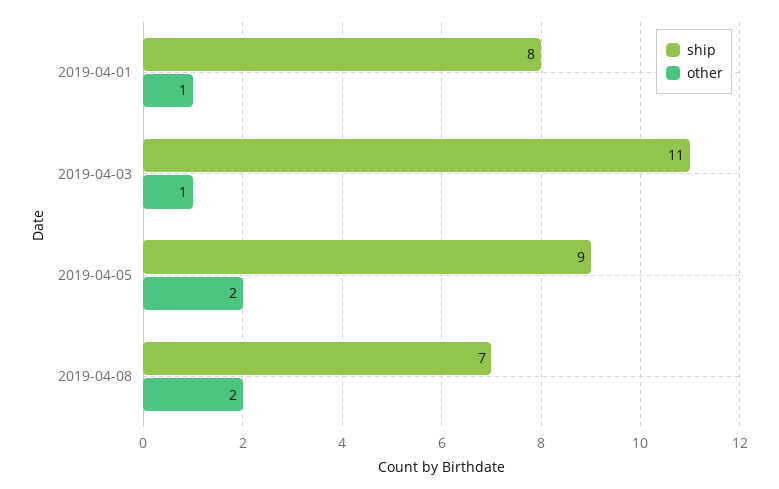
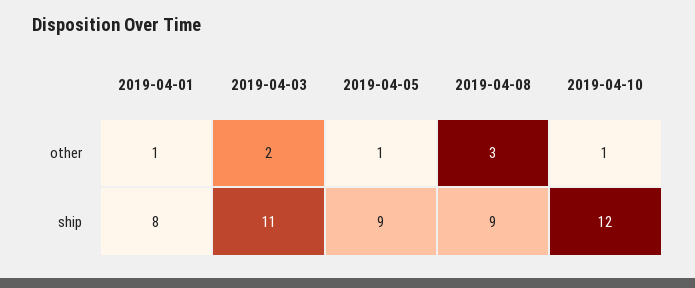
other, 2019-04-03: 1 -> 2
other, 2019-04-05: 2 -> 1
ship, 2019-04-08: 7 -> 9
other, 2019-04-08: 2 -> 3
other, 2019-04-10: none -> 1
ship, 2019-04-10: none -> 12

